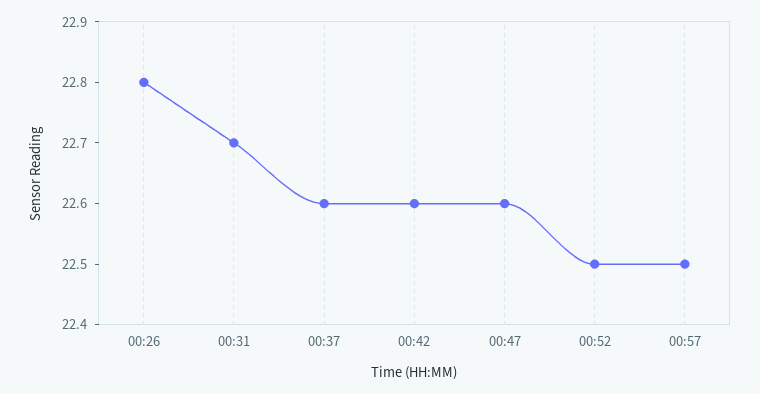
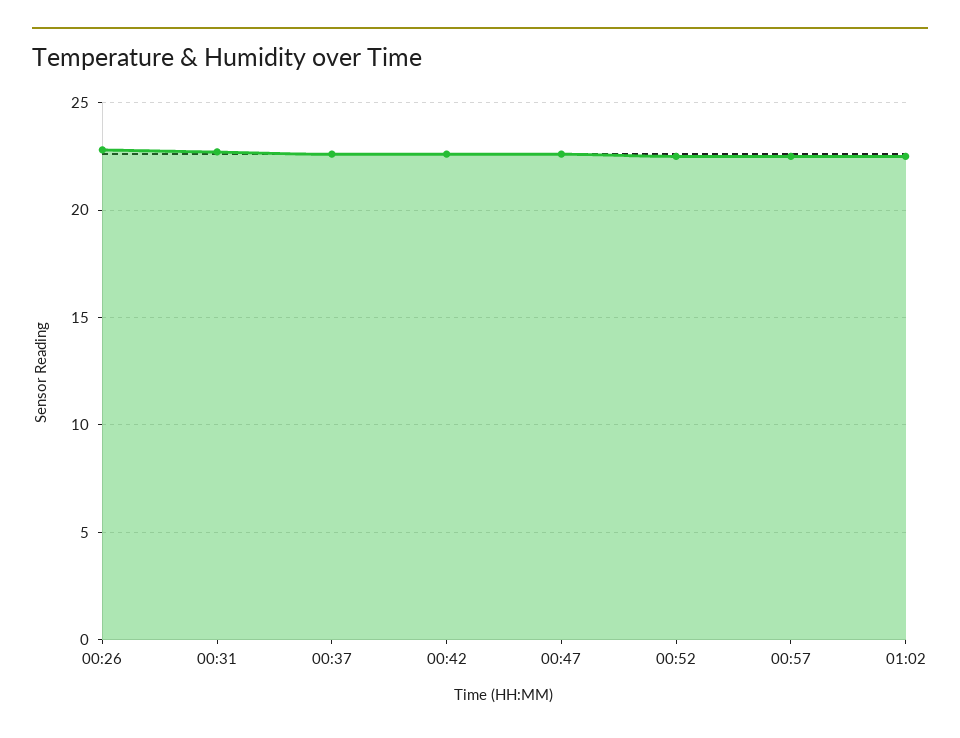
01:02: none -> 22.5

